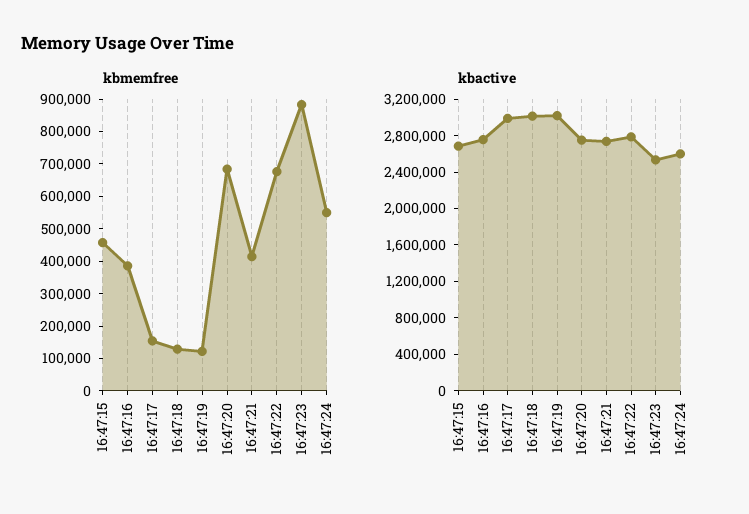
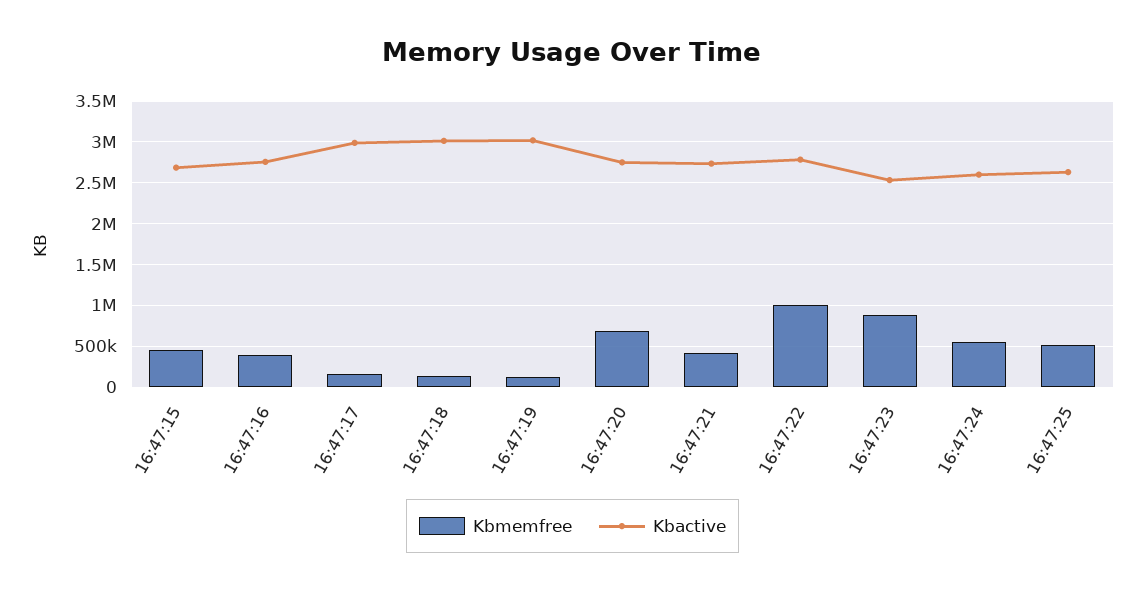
kbmemfree, 16:47:22: 675000 -> 1000000
kbmemfree, 16:47:25: none -> 500000
kbactive, 16:47:25: none -> 2600000

